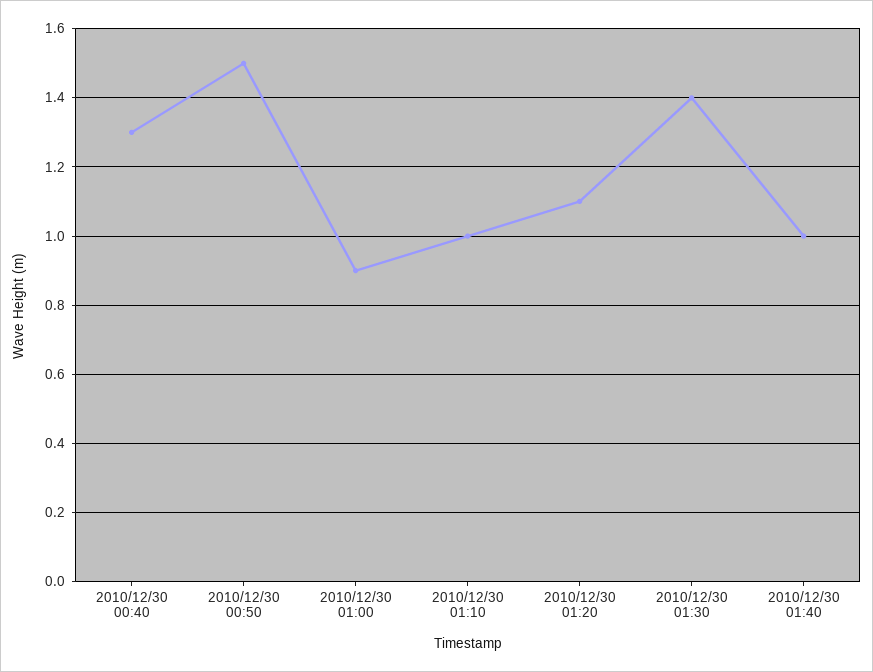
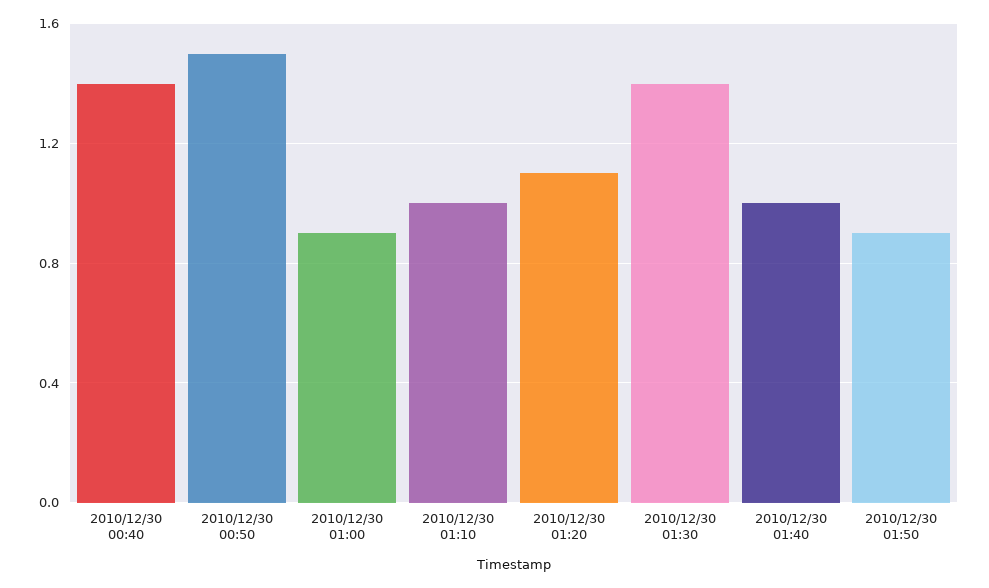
2010/12/30 00:40: 1.3 -> 1.4
2010/12/30 01:50: none -> 0.9

